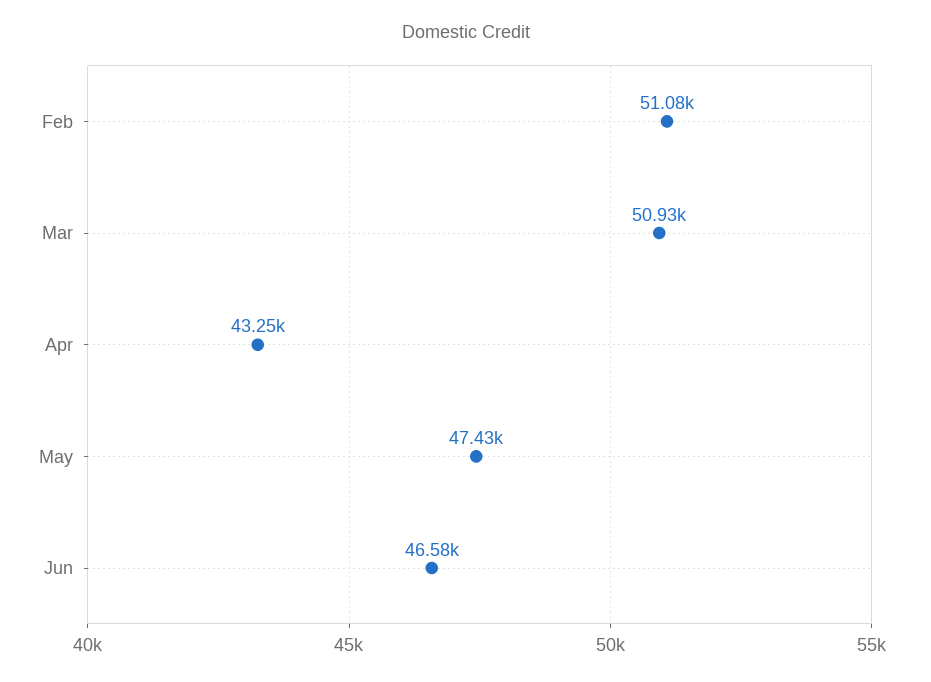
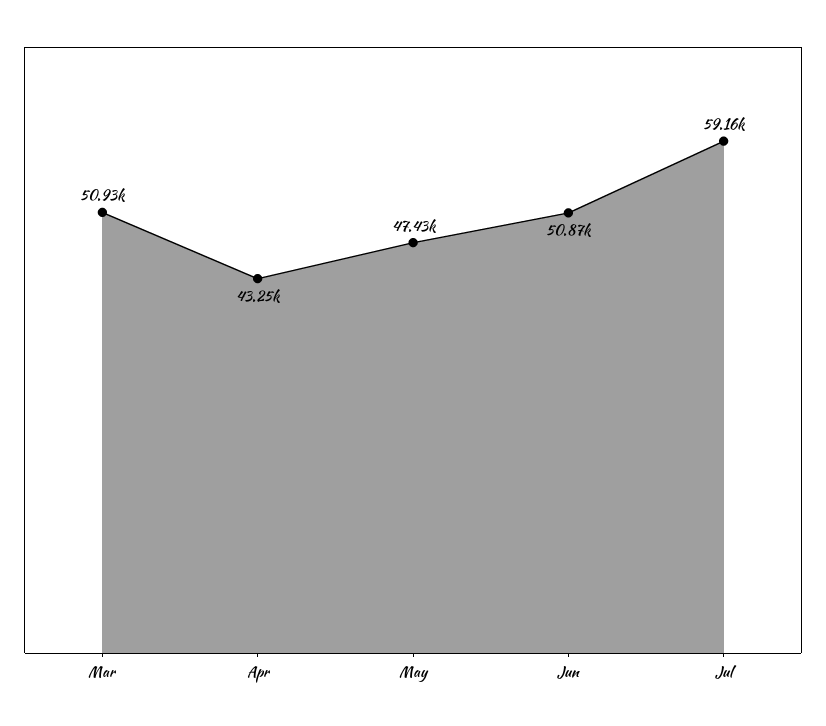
Feb: 51080 -> none
Jun: 46580 -> 50870
Jul: none -> 59160

